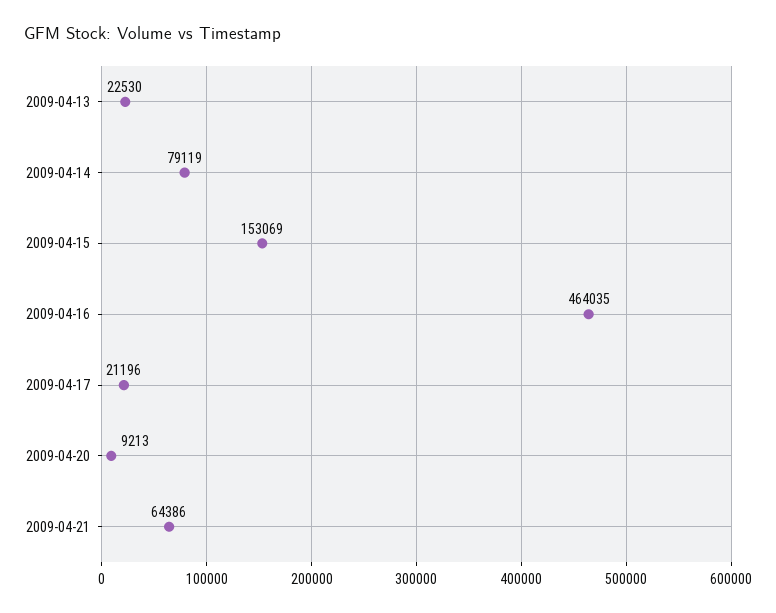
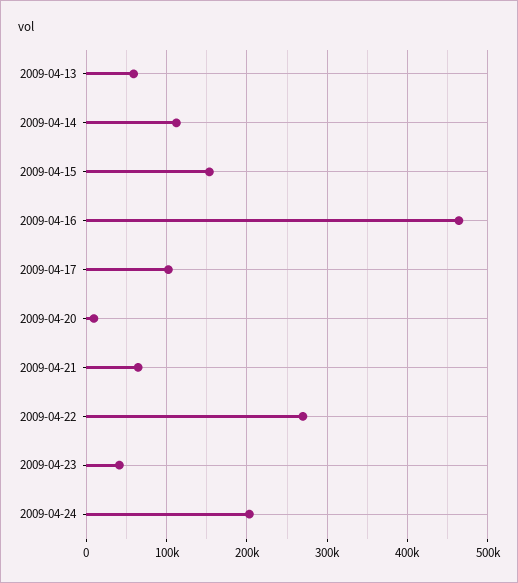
2009-04-13: 22530 -> 60000
2009-04-14: 79119 -> 110000
2009-04-17: 21196 -> 100000
2009-04-22: none -> 270000
2009-04-23: none -> 40000
2009-04-24: none -> 200000

